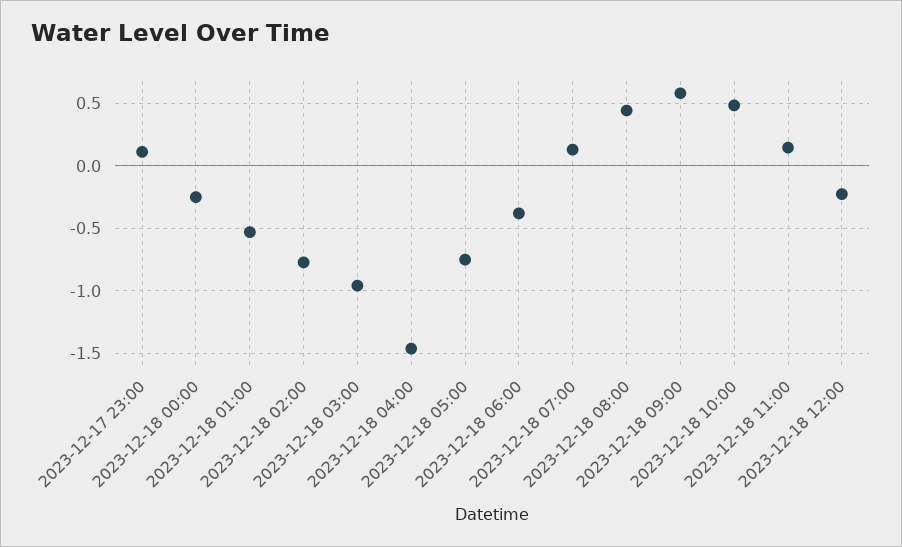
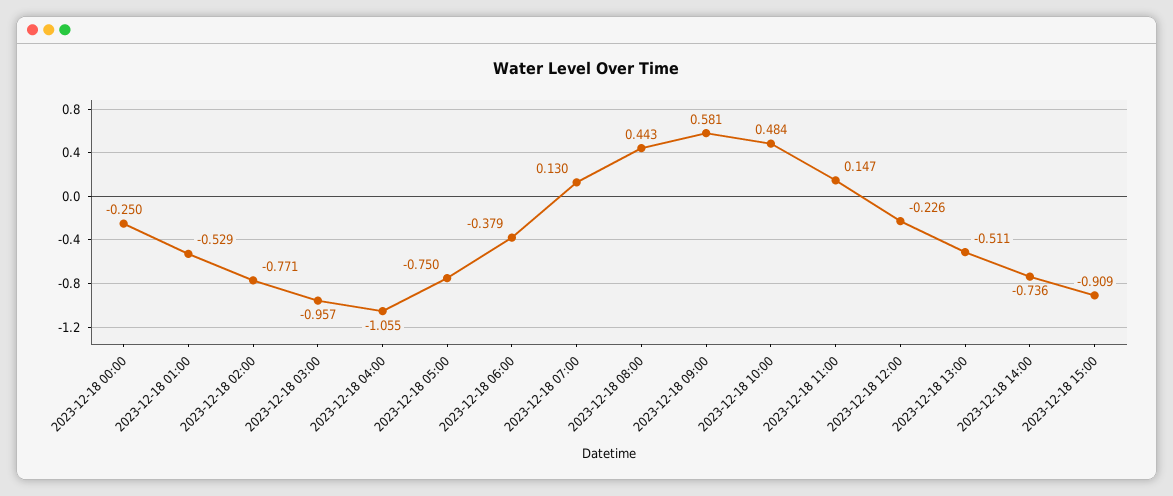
2023-12-17 23:00: 0.1 -> none
2023-12-18 04:00: -1.45 -> -1.055
2023-12-18 13:00: none -> -0.511
2023-12-18 14:00: none -> -0.736
2023-12-18 15:00: none -> -0.909

